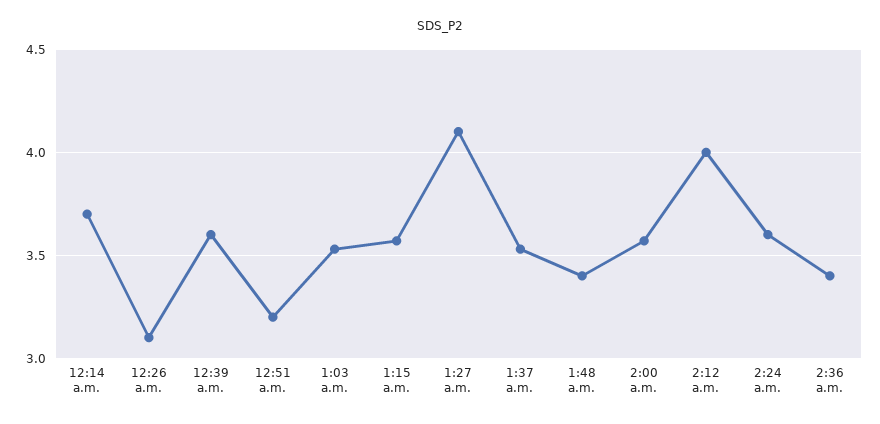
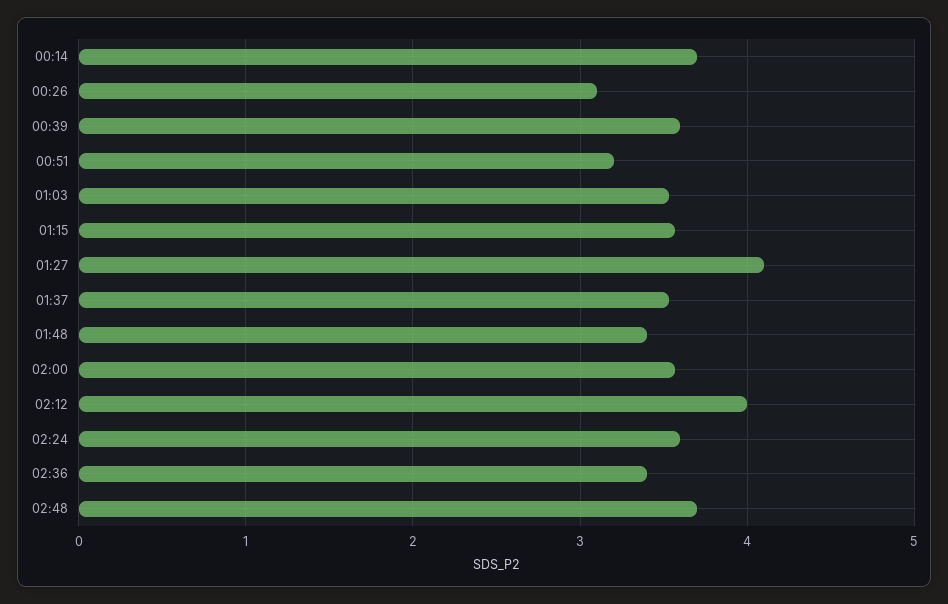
02:48: none -> 3.7

